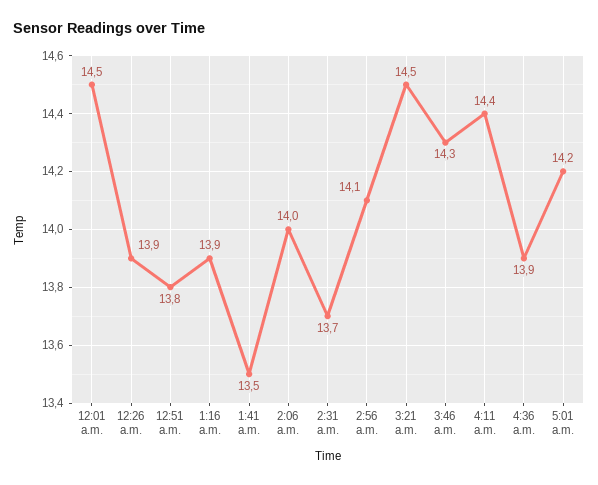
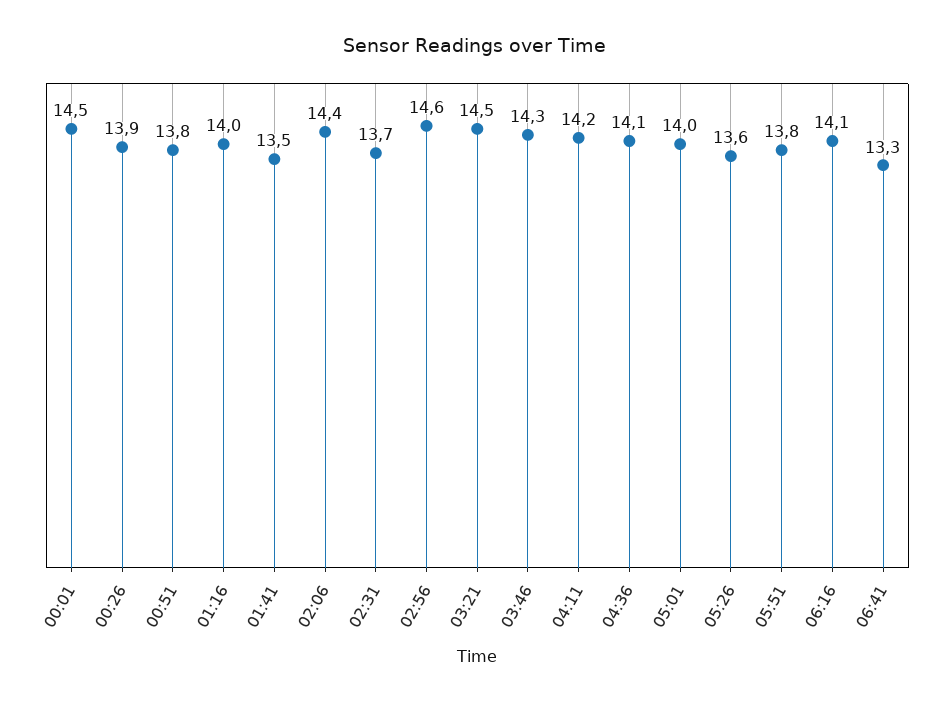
1:16 a.m.: 13.9 -> 14
2:06 a.m.: 14 -> 14.4
2:56 a.m.: 14.1 -> 14.6
4:11 a.m.: 14.4 -> 14.2
4:36 a.m.: 13.9 -> 14.1
5:01 a.m.: 14.2 -> 14
05:26: none -> 13.6
05:51: none -> 13.8
06:16: none -> 14.1
06:41: none -> 13.3

